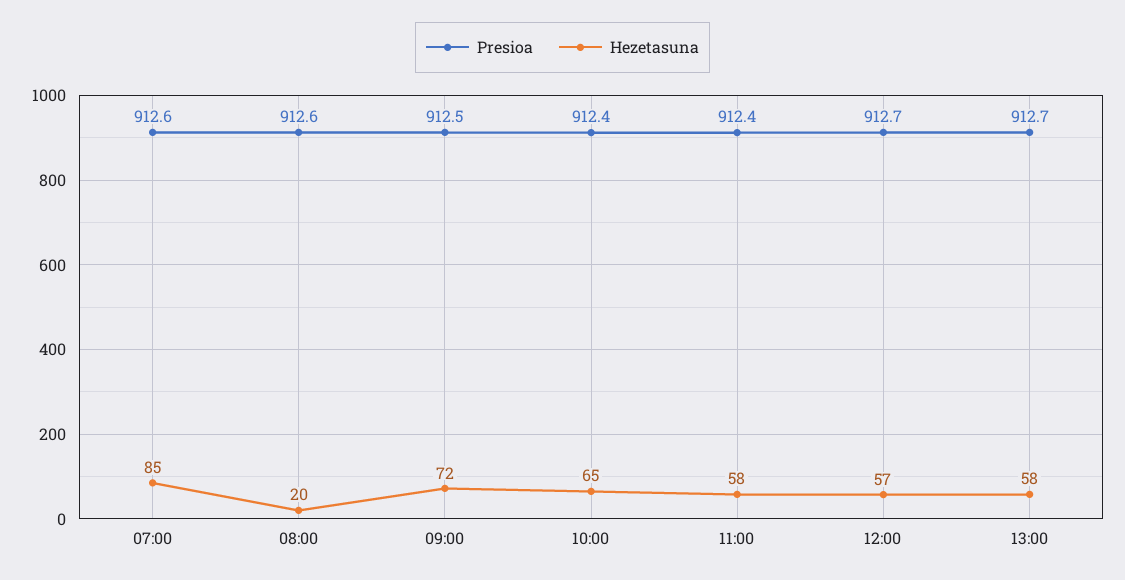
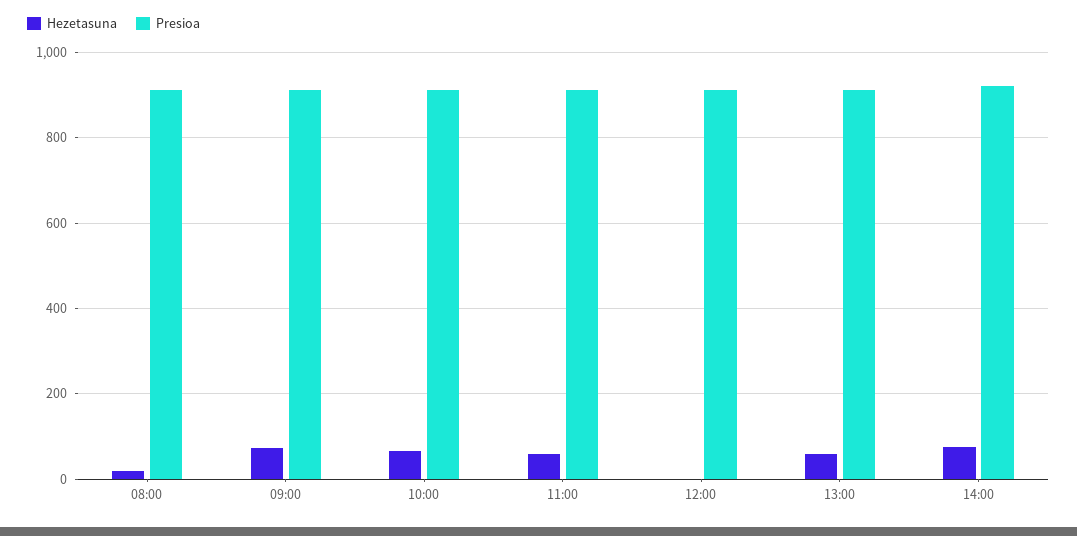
Presioa, 07:00: 912.6 -> none
Hezetasuna, 07:00: 85 -> none
Hezetasuna, 12:00: 57 -> 0
Hezetasuna, 14:00: none -> 80
Presioa, 14:00: none -> 920

